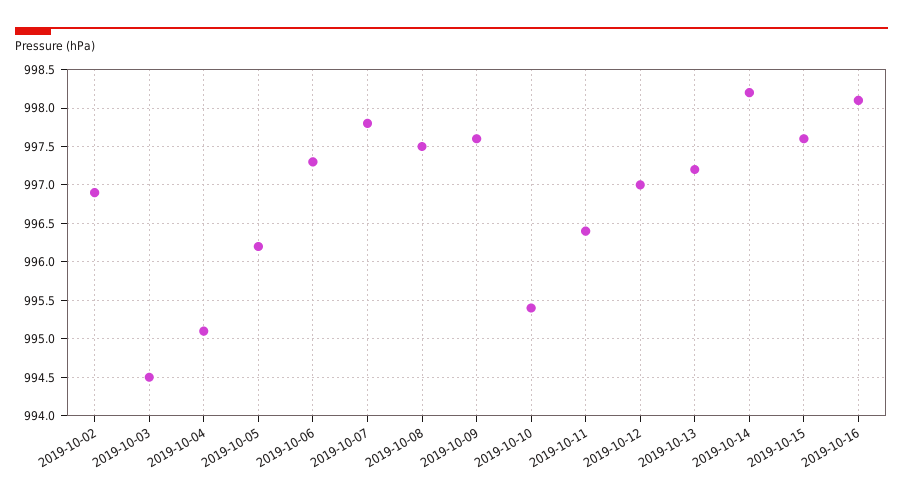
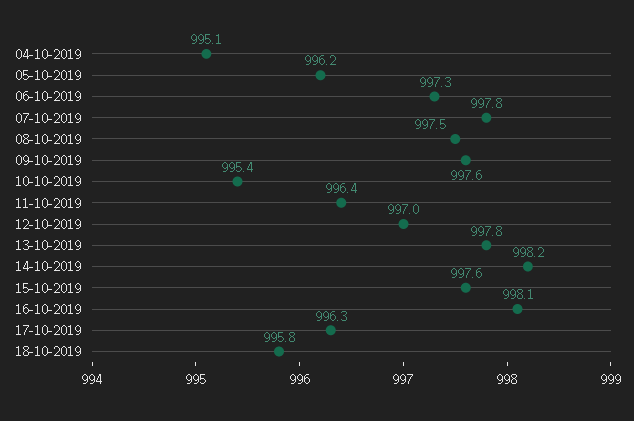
2019-10-02: 996.9 -> none
2019-10-03: 994.5 -> none
2019-10-13: 997.2 -> 997.8
17-10-2019: none -> 996.3
18-10-2019: none -> 995.8

